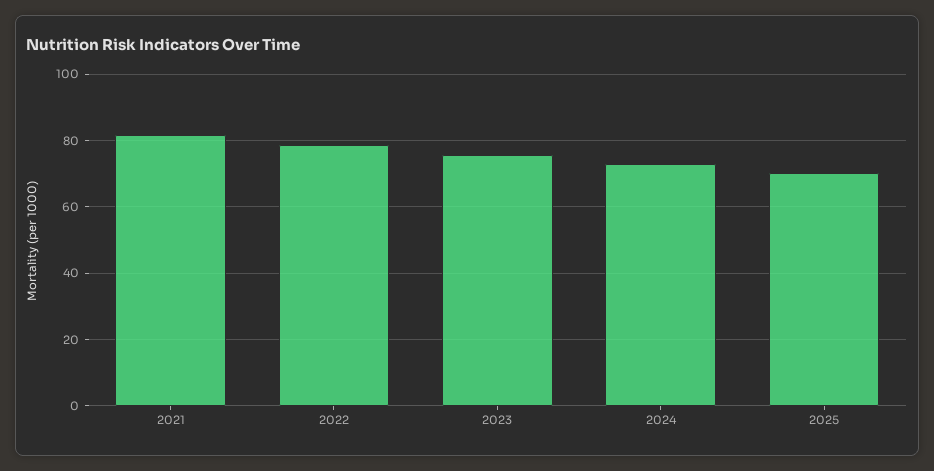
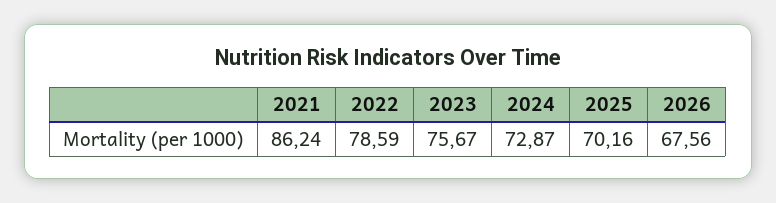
2021: 82 -> 86.24
2026: none -> 67.56

